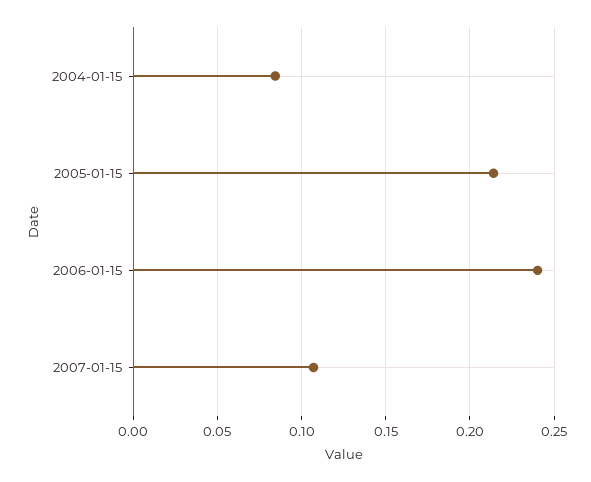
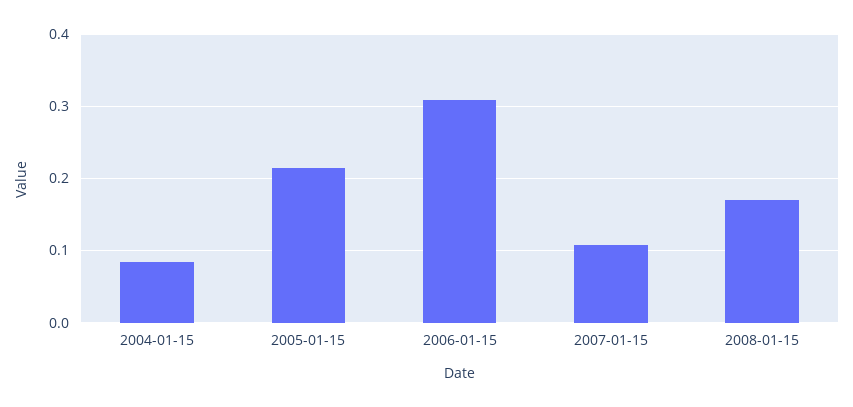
2006-01-15: 0.24 -> 0.31
2008-01-15: none -> 0.17

